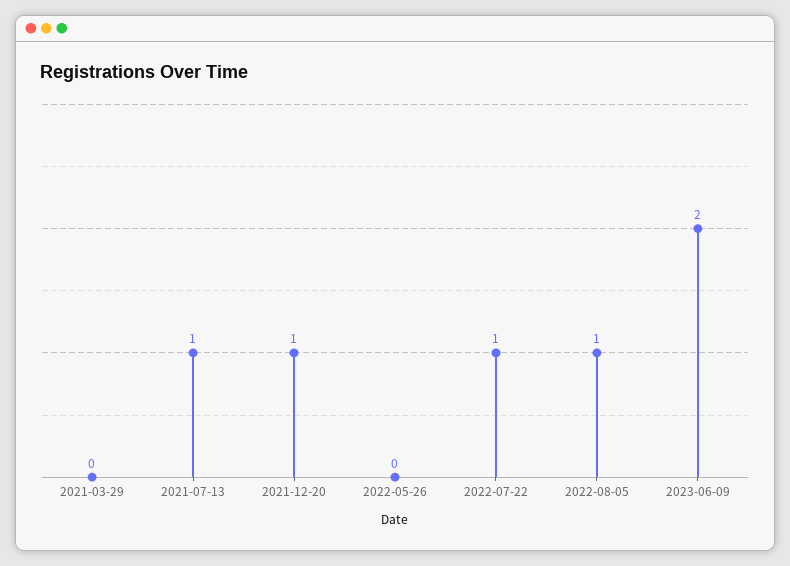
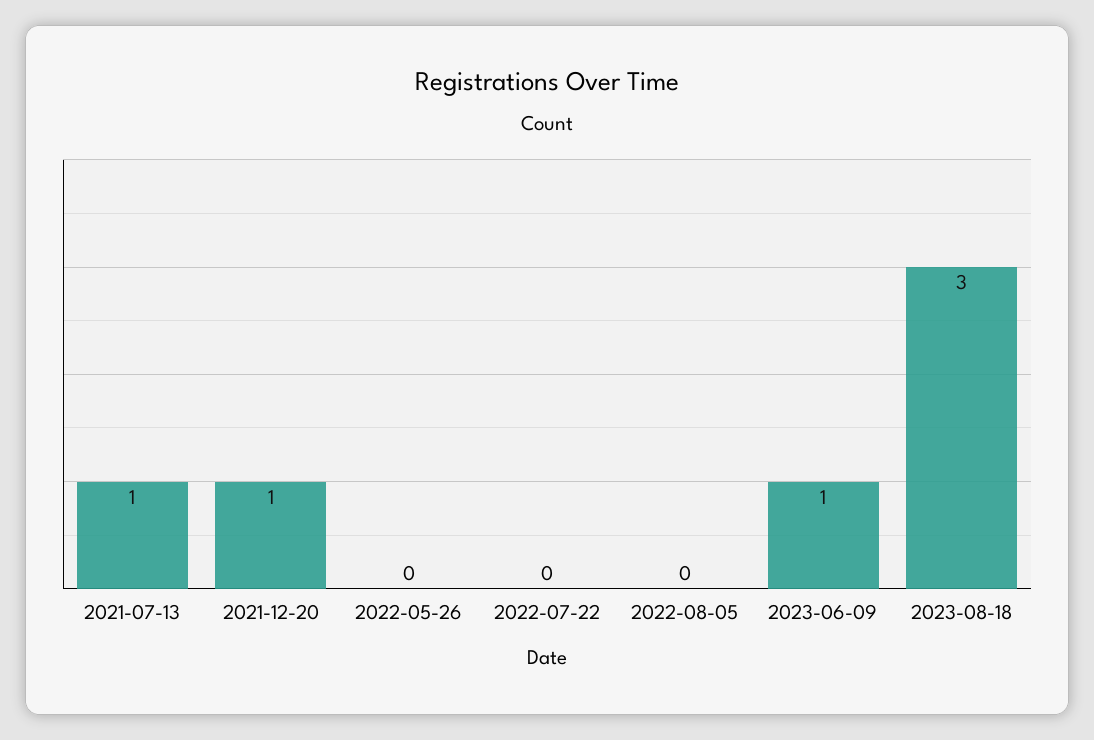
2021-03-29: 0 -> none
2022-07-22: 1 -> 0
2022-08-05: 1 -> 0
2023-06-09: 2 -> 1
2023-08-18: none -> 3

